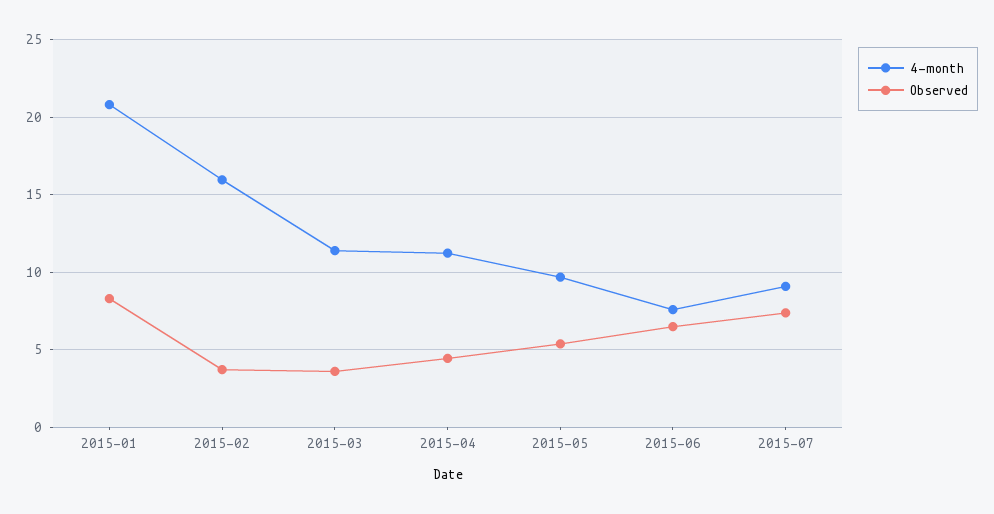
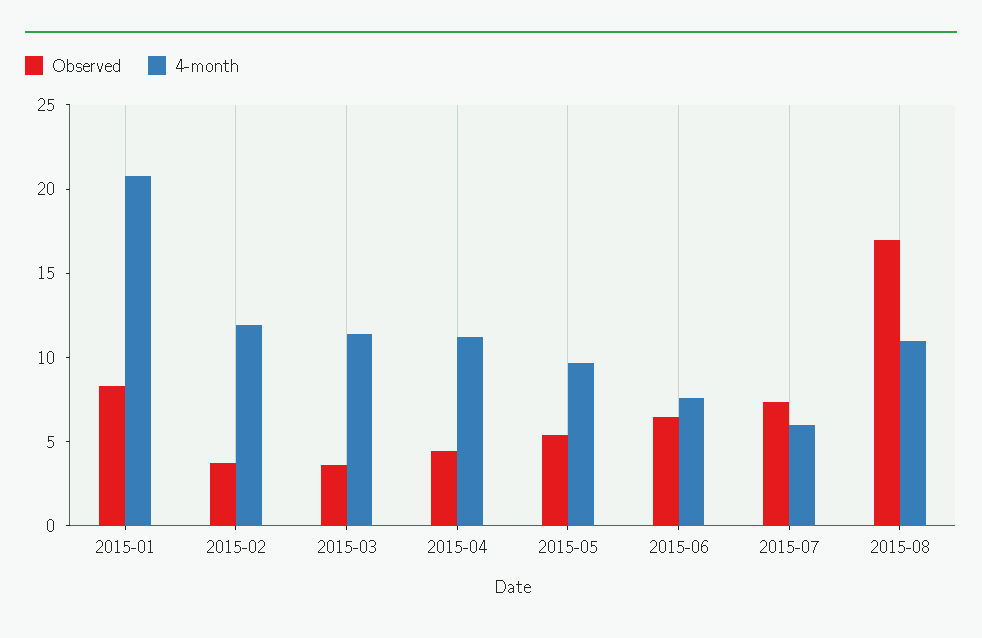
4-month, 2015-02: 16 -> 12
4-month, 2015-07: 9 -> 6
Observed, 2015-08: none -> 17
4-month, 2015-08: none -> 11

